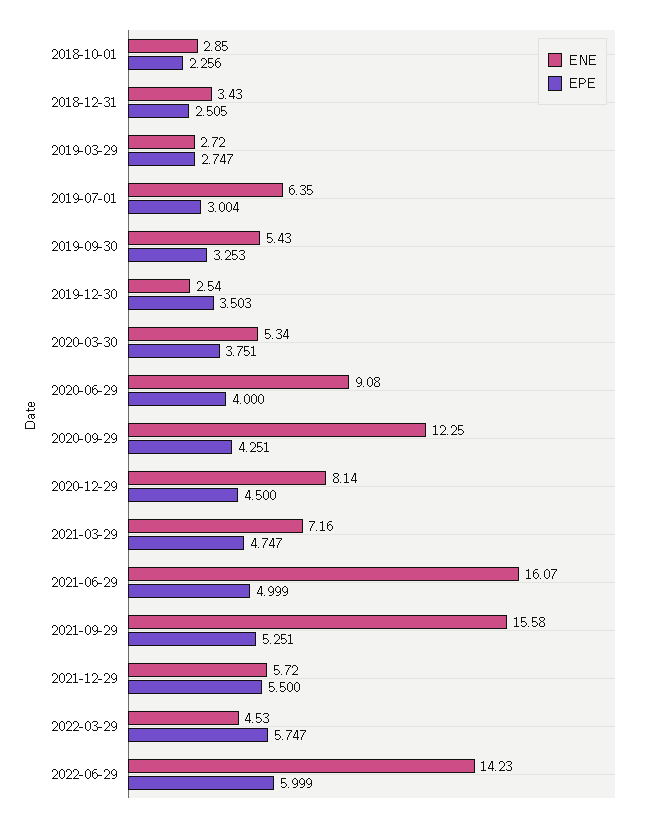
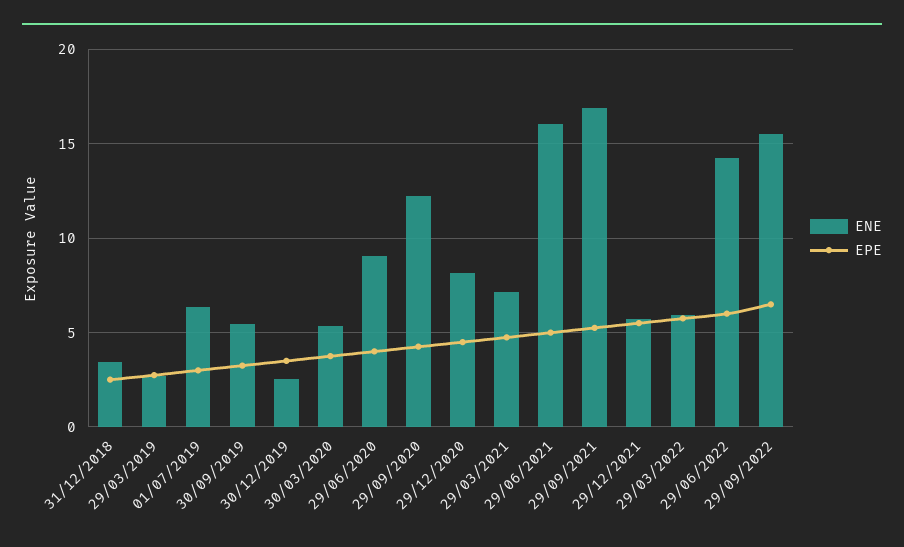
ENE, 2018-10-01: 2.85 -> none
EPE, 2018-10-01: 2.256 -> none
ENE, 2021-09-29: 15.58 -> 17
ENE, 2022-03-29: 4.53 -> 6
ENE, 29/09/2022: none -> 15.5
EPE, 29/09/2022: none -> 6.5

